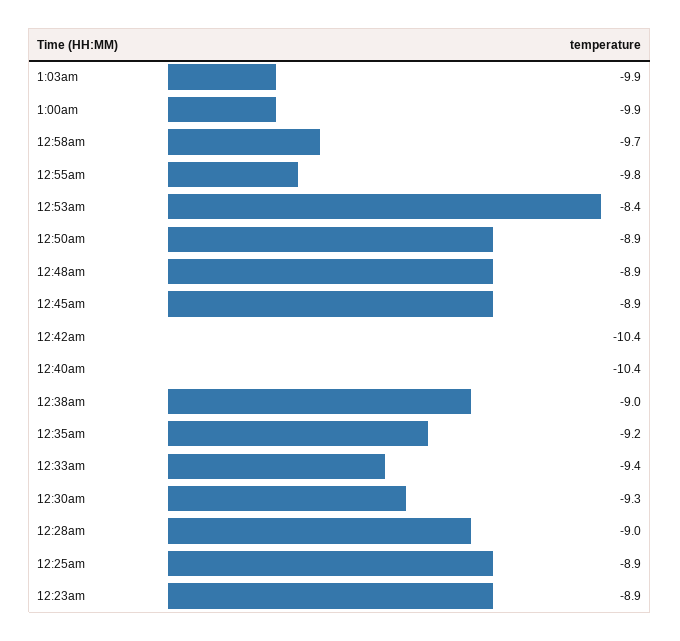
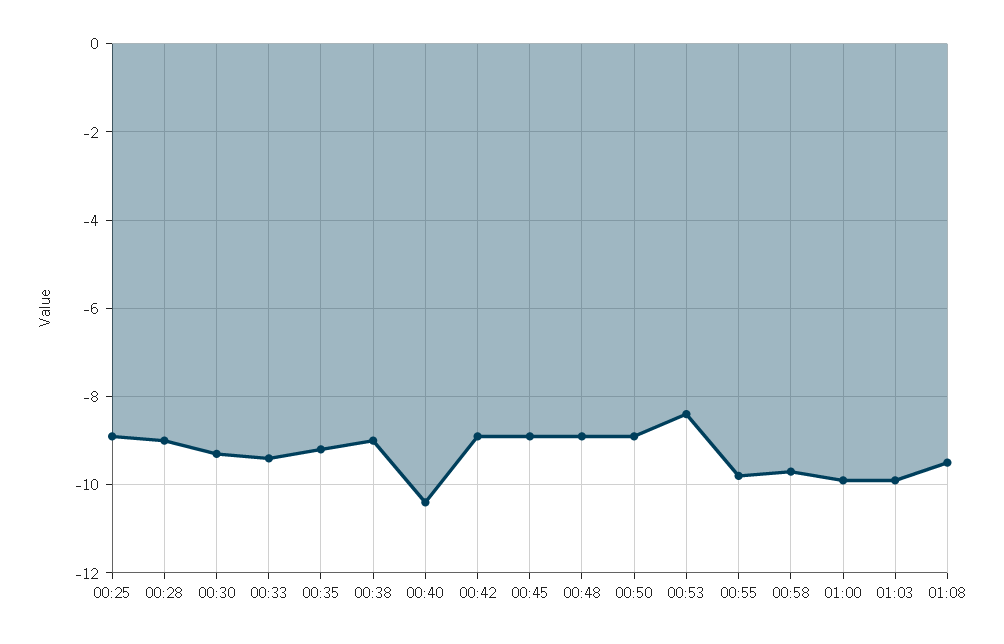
12:42am: -10.4 -> -9
12:23am: -8.9 -> none
01:08: none -> -9.5

